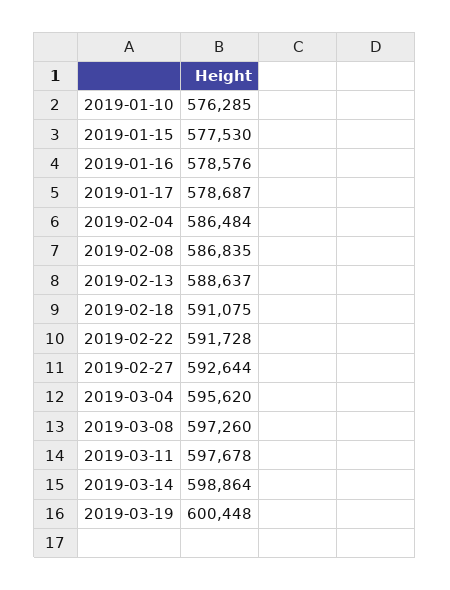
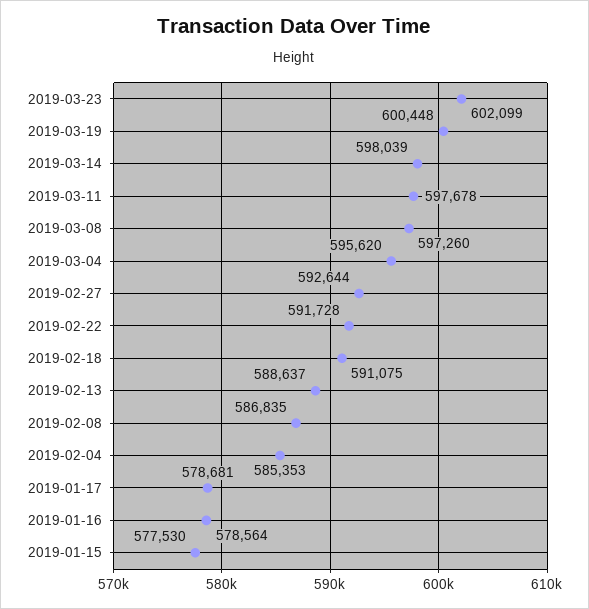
2019-01-10: 576285 -> none
2019-01-16: 578576 -> 578564
2019-01-17: 578687 -> 578681
2019-02-04: 586484 -> 585353
2019-03-14: 598864 -> 598039
2019-03-23: none -> 602099

